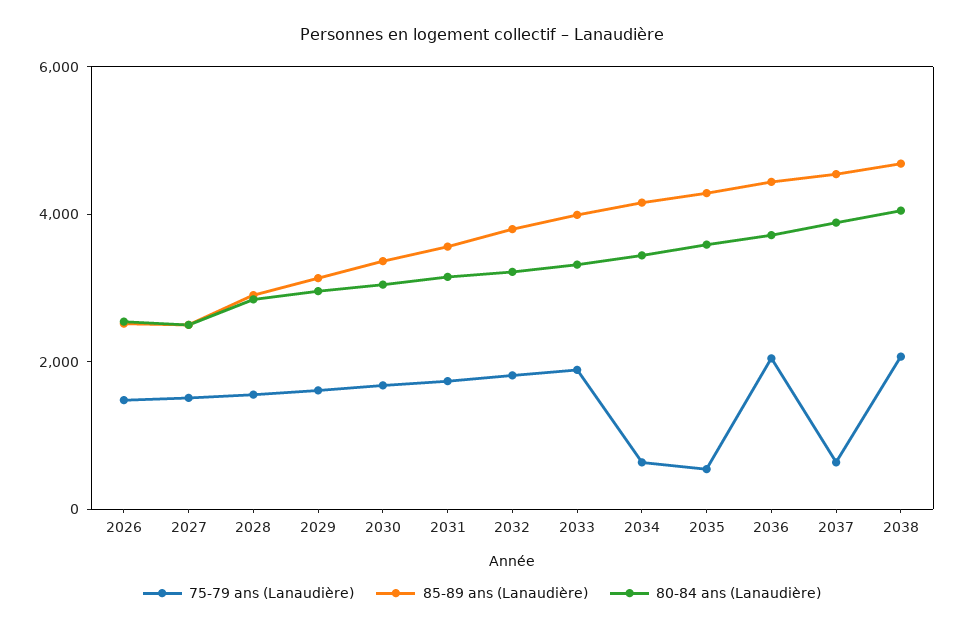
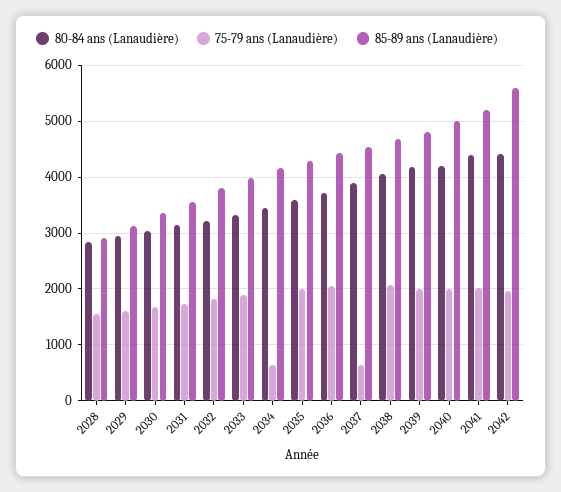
75-79 ans (Lanaudière), 2026: 1500 -> none
85-89 ans (Lanaudière), 2026: 2500 -> none
80-84 ans (Lanaudière), 2026: 2500 -> none
75-79 ans (Lanaudière), 2027: 1500 -> none
85-89 ans (Lanaudière), 2027: 2500 -> none
80-84 ans (Lanaudière), 2027: 2500 -> none
75-79 ans (Lanaudière), 2035: 500 -> 2000
80-84 ans (Lanaudière), 2039: none -> 4200
75-79 ans (Lanaudière), 2039: none -> 2000
85-89 ans (Lanaudière), 2039: none -> 4800
80-84 ans (Lanaudière), 2040: none -> 4200
75-79 ans (Lanaudière), 2040: none -> 2000
85-89 ans (Lanaudière), 2040: none -> 5000
80-84 ans (Lanaudière), 2041: none -> 4400
75-79 ans (Lanaudière), 2041: none -> 2000
85-89 ans (Lanaudière), 2041: none -> 5200
80-84 ans (Lanaudière), 2042: none -> 4400
75-79 ans (Lanaudière), 2042: none -> 2000
85-89 ans (Lanaudière), 2042: none -> 5600

